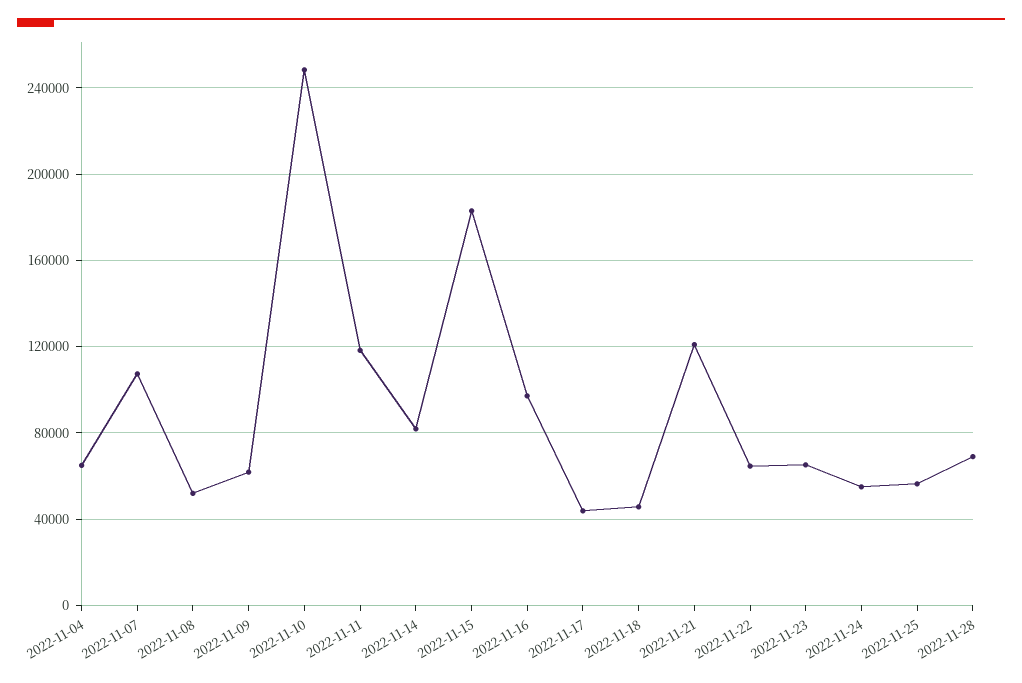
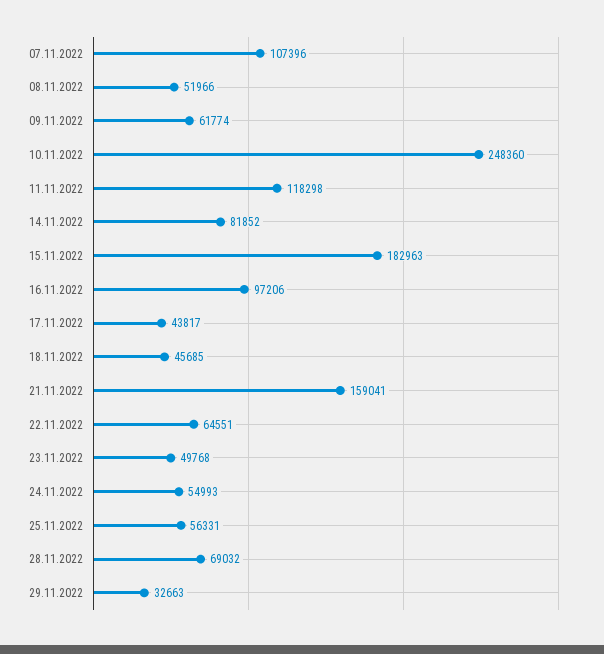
2022-11-04: 65000 -> none
2022-11-21: 120000 -> 159041
2022-11-23: 65000 -> 49768
29.11.2022: none -> 32663

